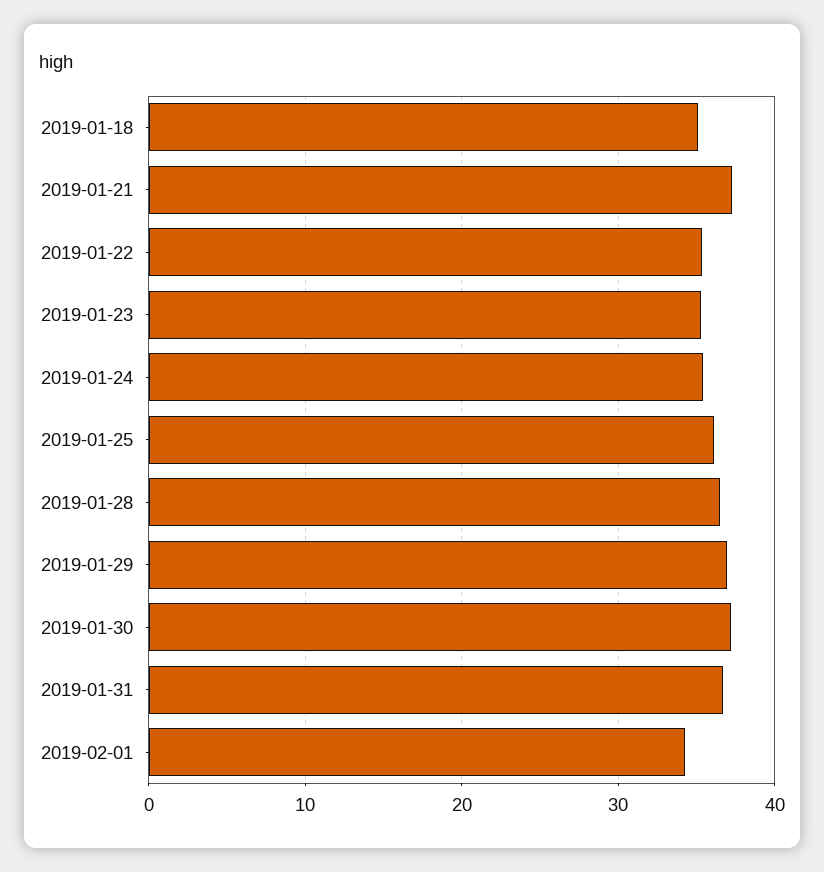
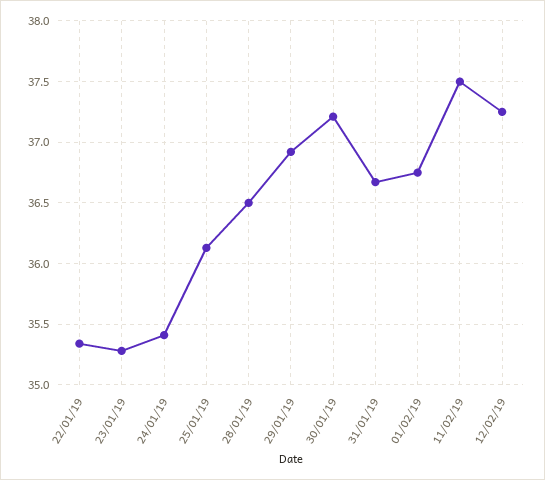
2019-01-18: 35 -> none
2019-01-21: 37 -> none
2019-02-01: 34 -> 36.75
11/02/19: none -> 37.5
12/02/19: none -> 37.25

